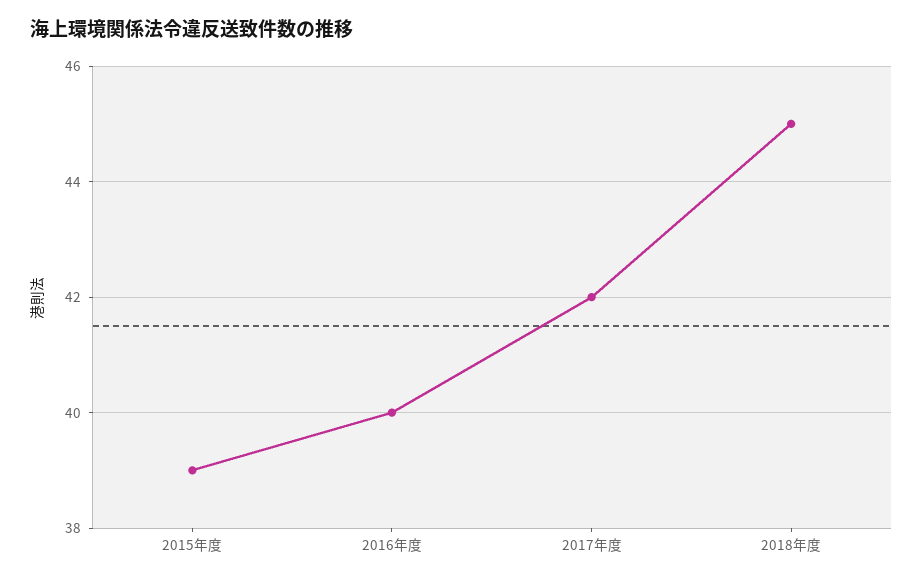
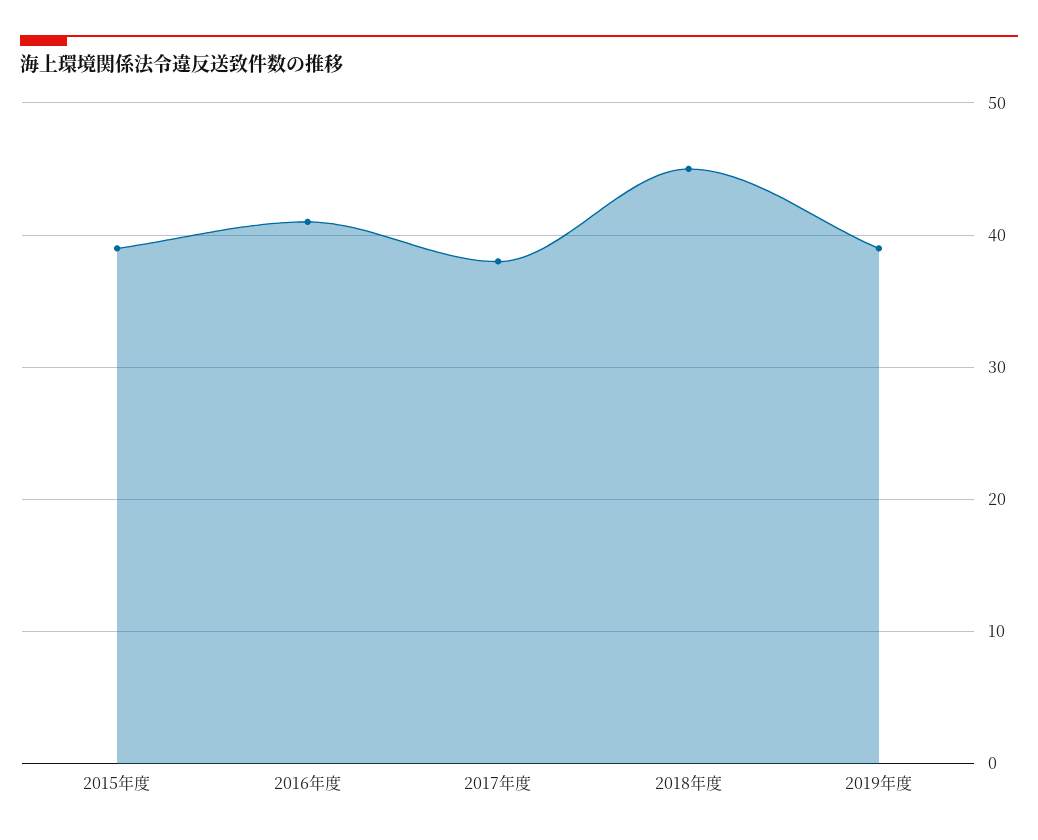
2016年度: 40 -> 41
2017年度: 42 -> 38
2019年度: none -> 39

